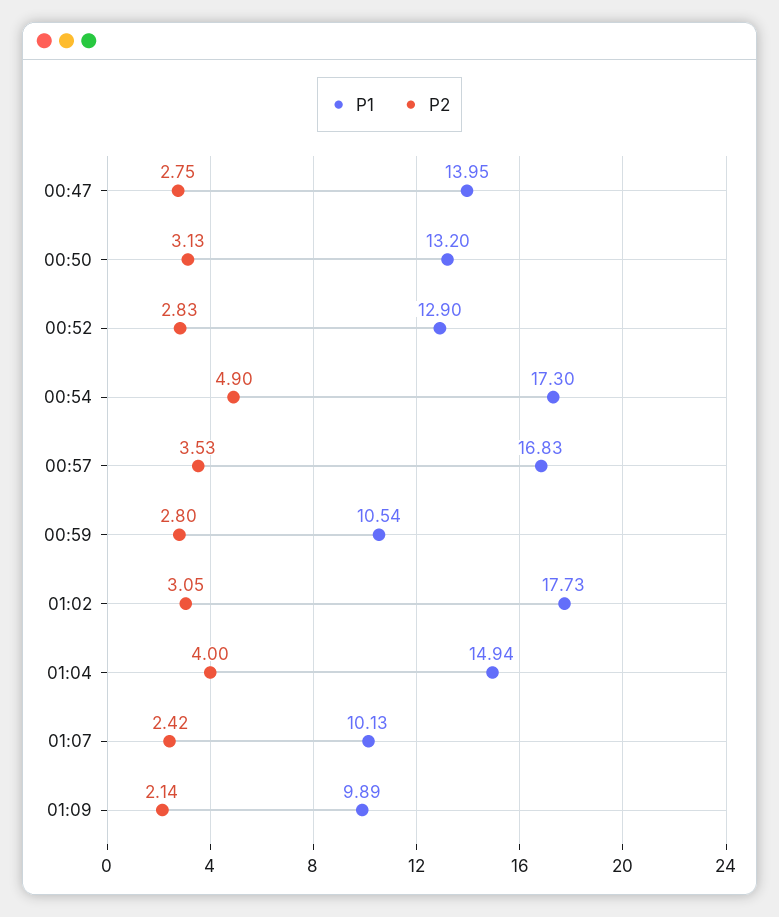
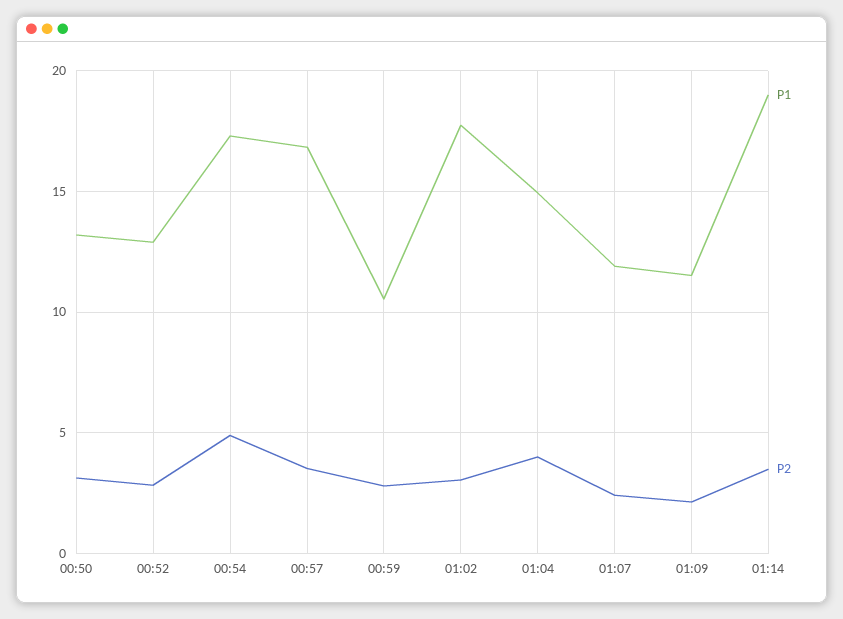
P1, 00:47: 13.95 -> none
P2, 00:47: 2.75 -> none
P1, 01:07: 10.13 -> 12
P1, 01:09: 9.89 -> 11.5
P1, 01:14: none -> 19
P2, 01:14: none -> 3.5

